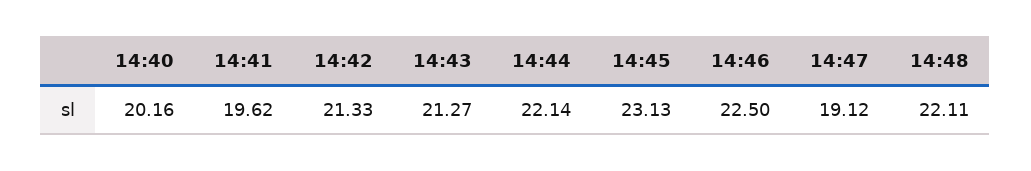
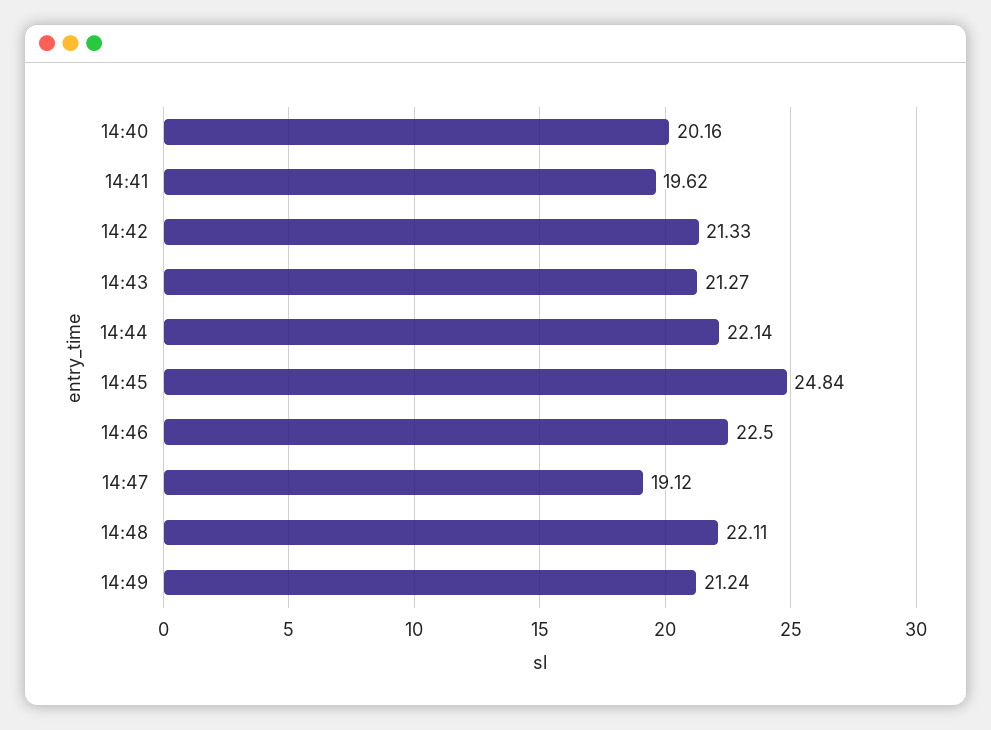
14:45: 23.13 -> 24.84
14:49: none -> 21.24

